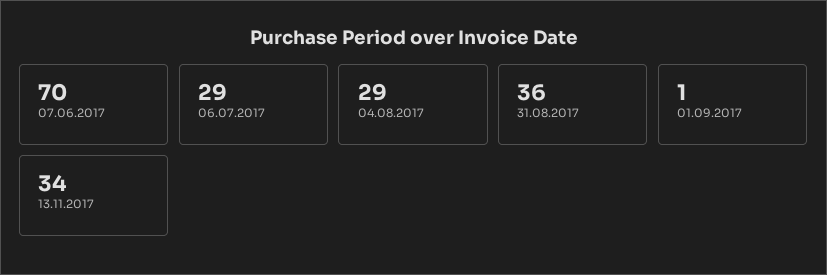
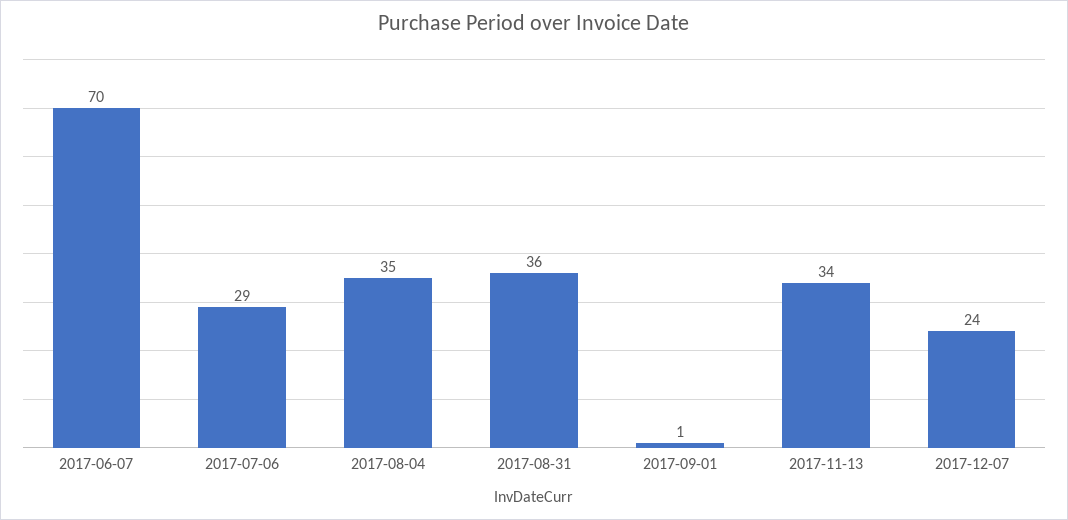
04.08.2017: 29 -> 35
2017-12-07: none -> 24

